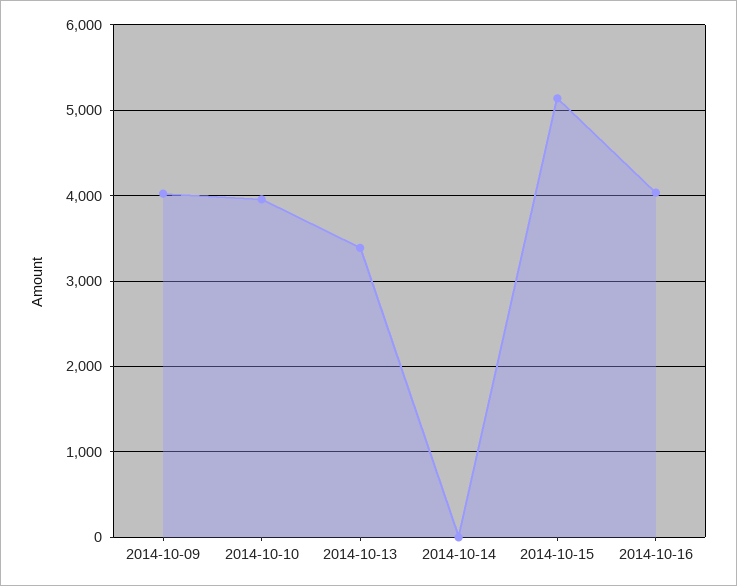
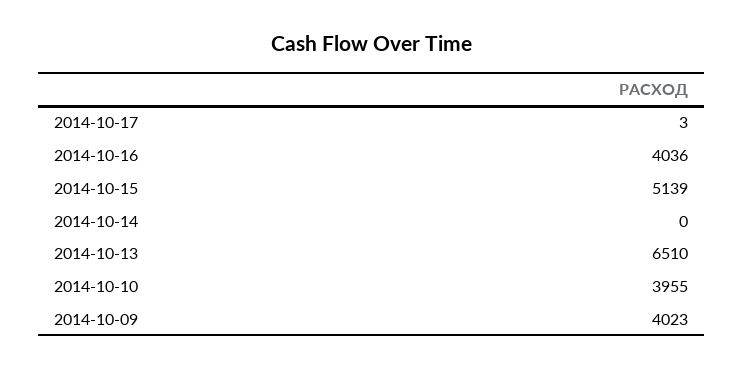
2014-10-13: 3400 -> 6510
2014-10-17: none -> 3

